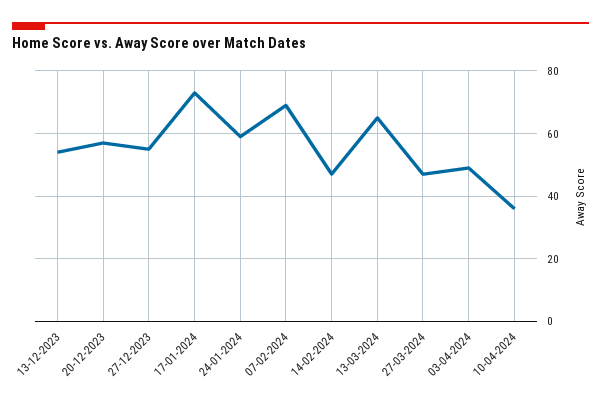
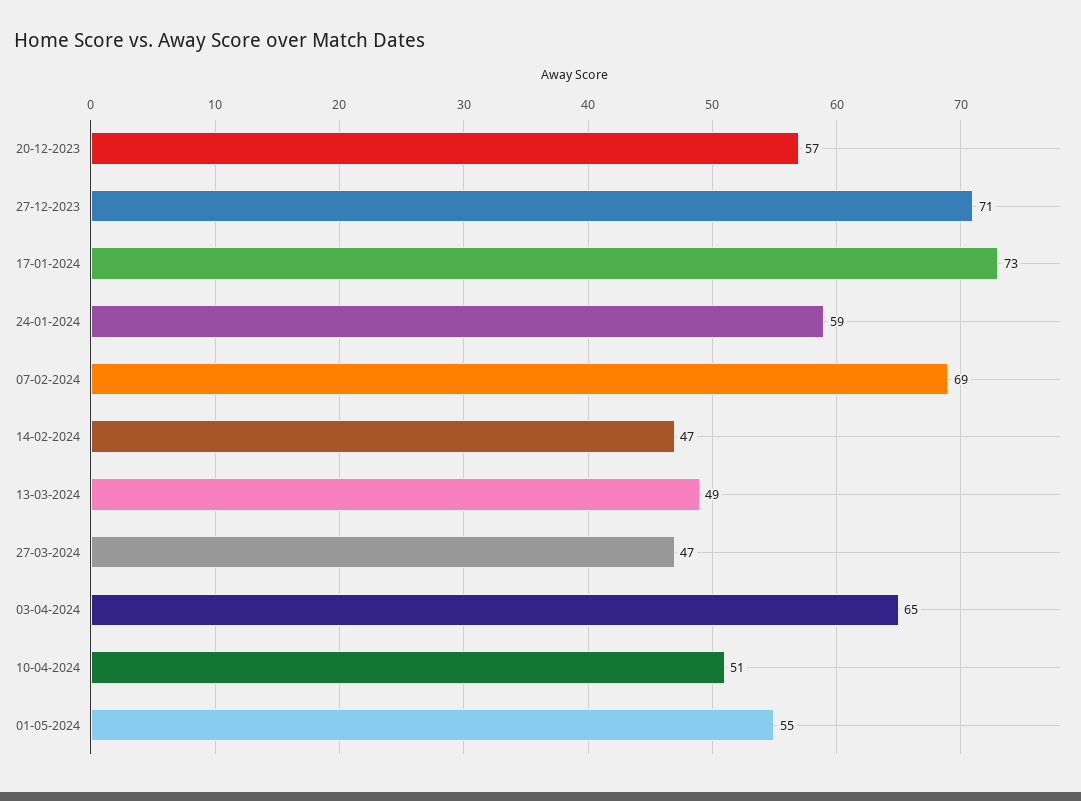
13-12-2023: 55 -> none
27-12-2023: 55 -> 71
13-03-2024: 65 -> 49
03-04-2024: 50 -> 65
10-04-2024: 35 -> 51
01-05-2024: none -> 55

